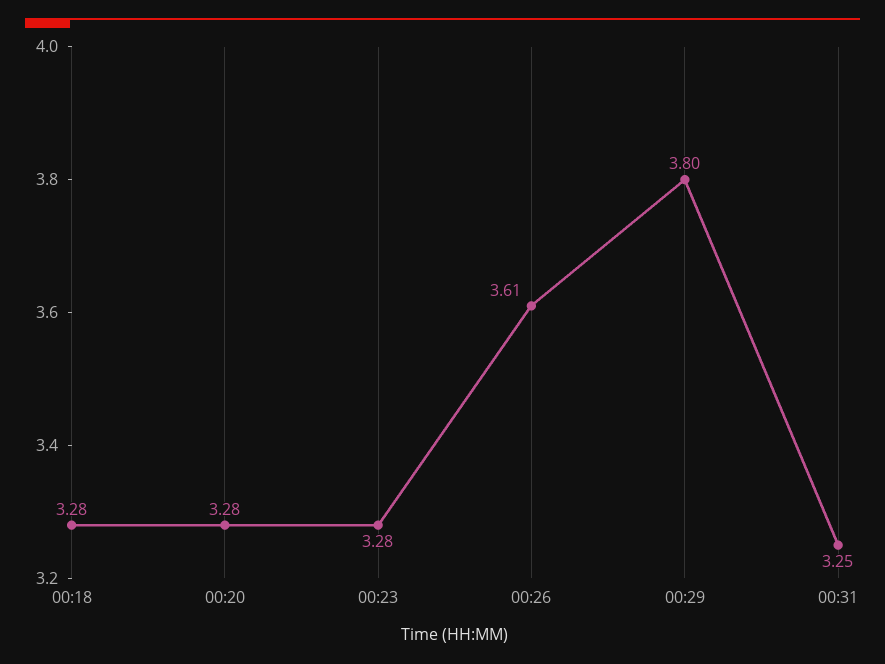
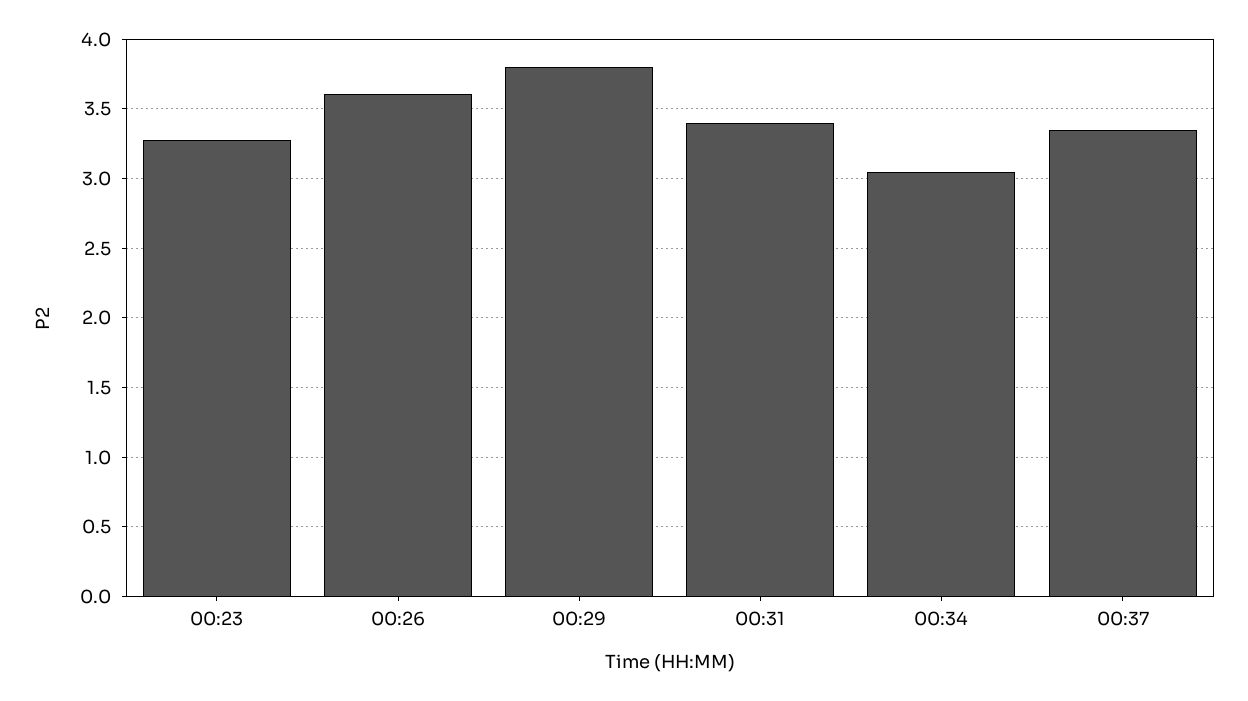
00:18: 3.28 -> none
00:20: 3.28 -> none
00:31: 3.25 -> 3.4
00:34: none -> 3.05
00:37: none -> 3.35

